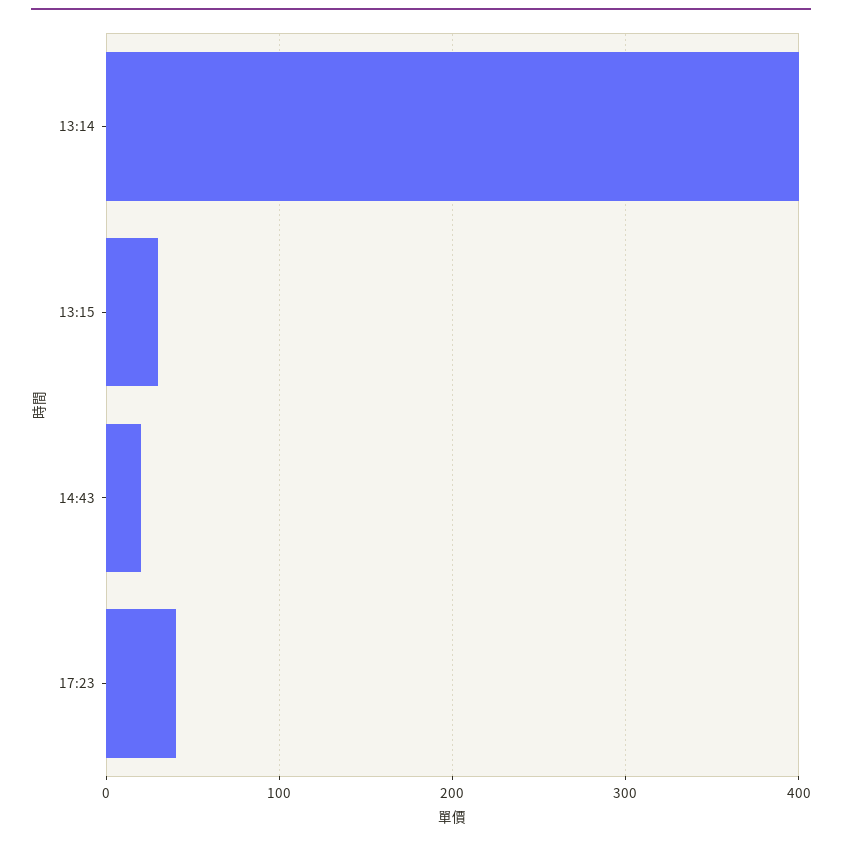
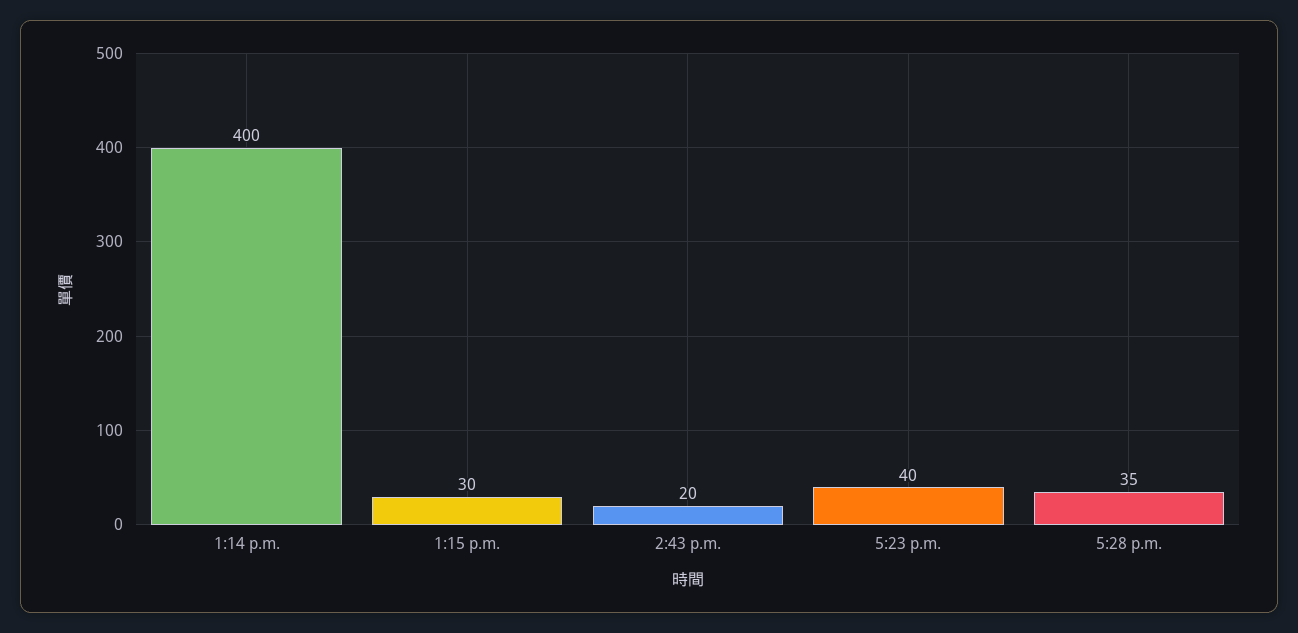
5:28 p.m.: none -> 35

